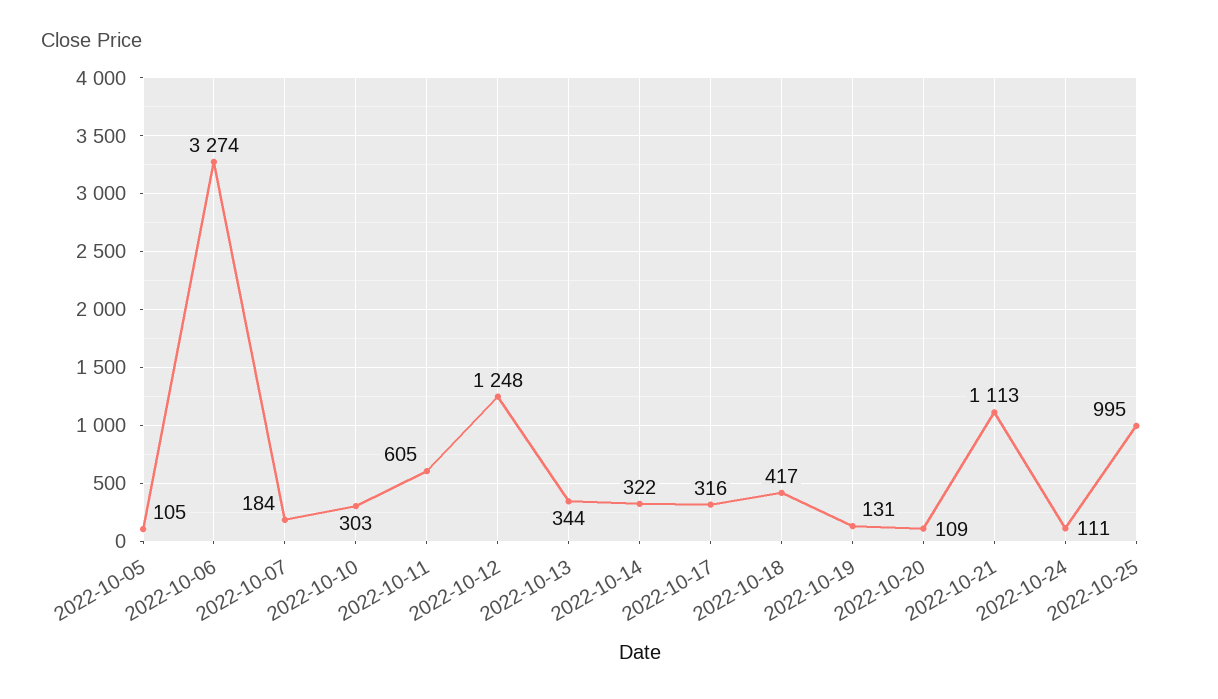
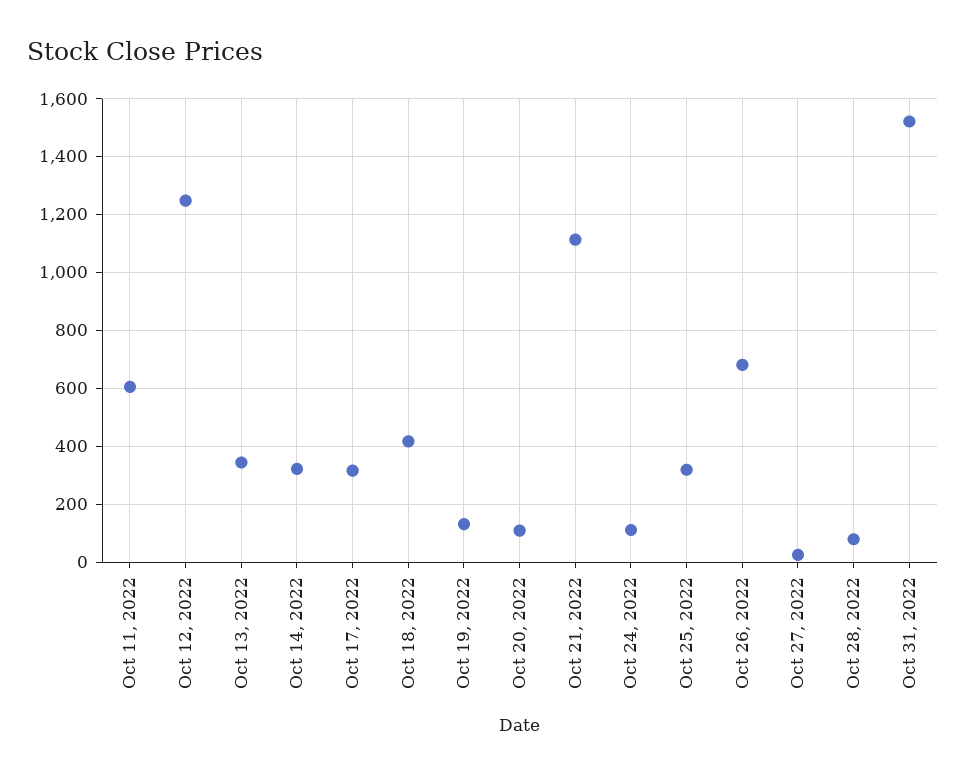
2022-10-05: 105 -> none
2022-10-06: 3274 -> none
2022-10-07: 184 -> none
2022-10-10: 303 -> none
2022-10-25: 995 -> 325
Oct 26, 2022: none -> 675
Oct 27, 2022: none -> 25
Oct 28, 2022: none -> 75
Oct 31, 2022: none -> 1525

